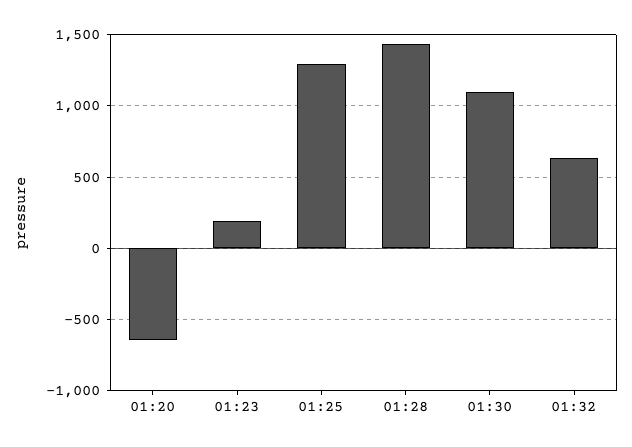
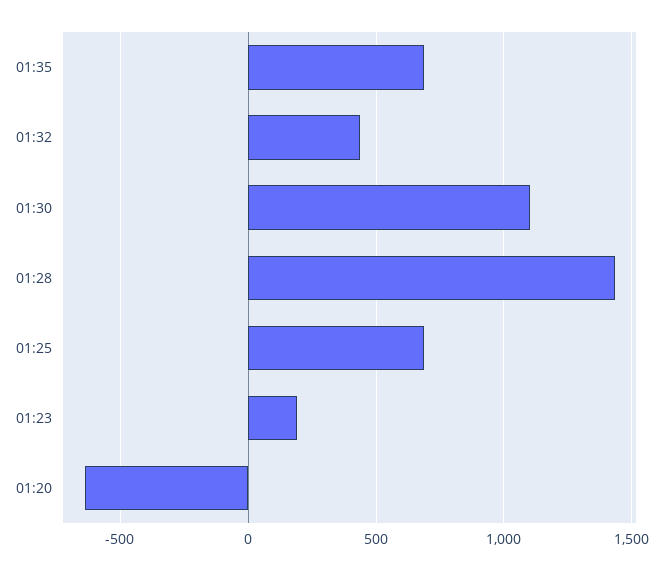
01:25: 1300 -> 700
01:32: 650 -> 450
01:35: none -> 700

